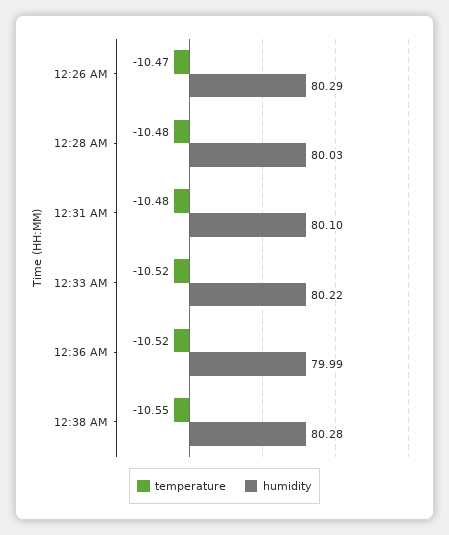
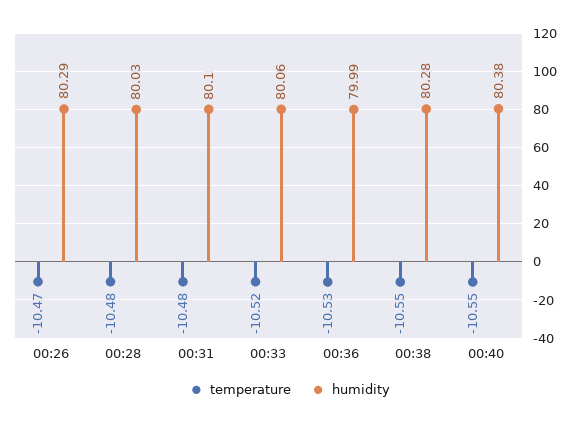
humidity, 12:33 AM: 80.22 -> 80.06
temperature, 12:36 AM: -10.52 -> -10.53
temperature, 00:40: none -> -10.55
humidity, 00:40: none -> 80.38

